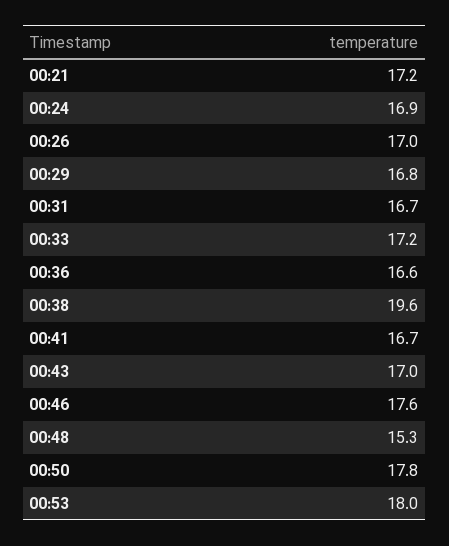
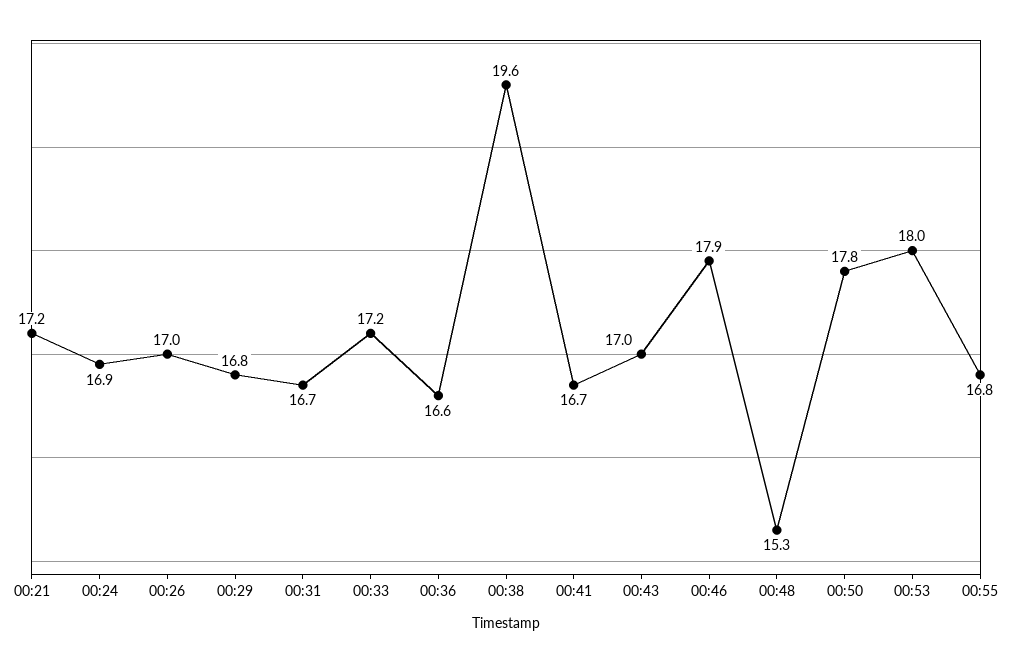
00:46: 17.6 -> 17.9
00:55: none -> 16.8

